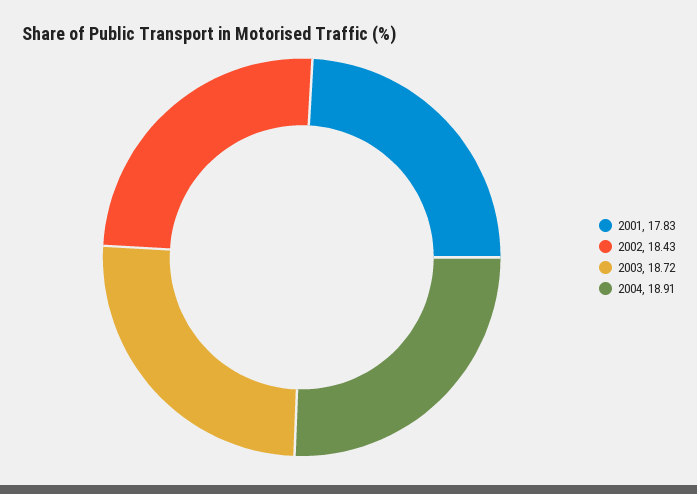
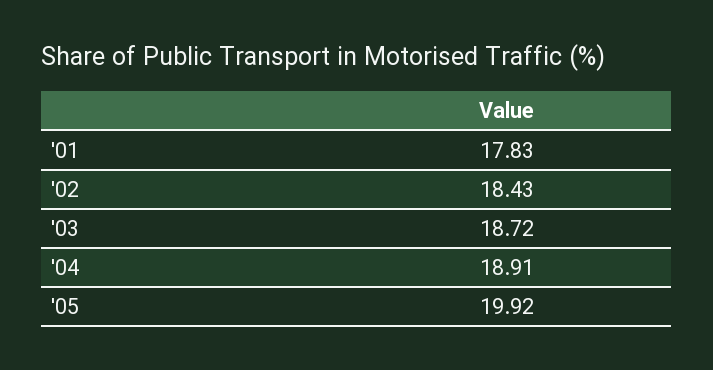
'05: none -> 19.92

